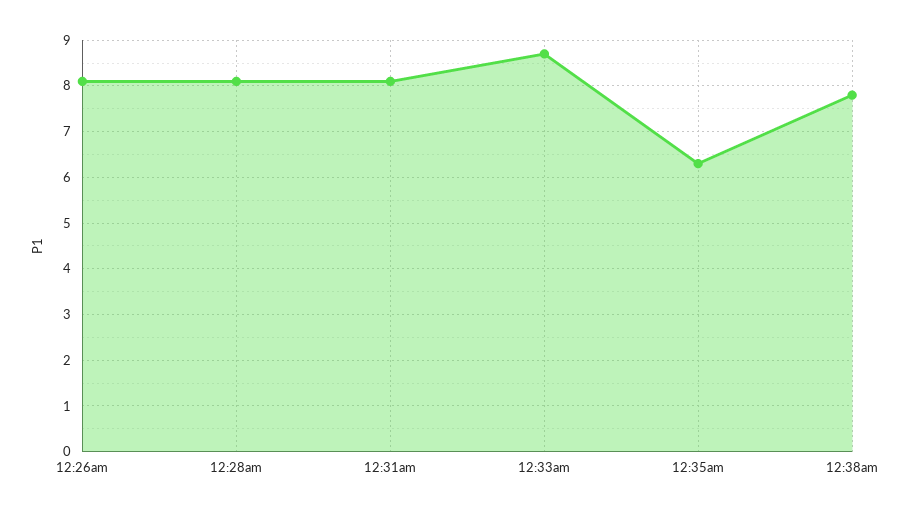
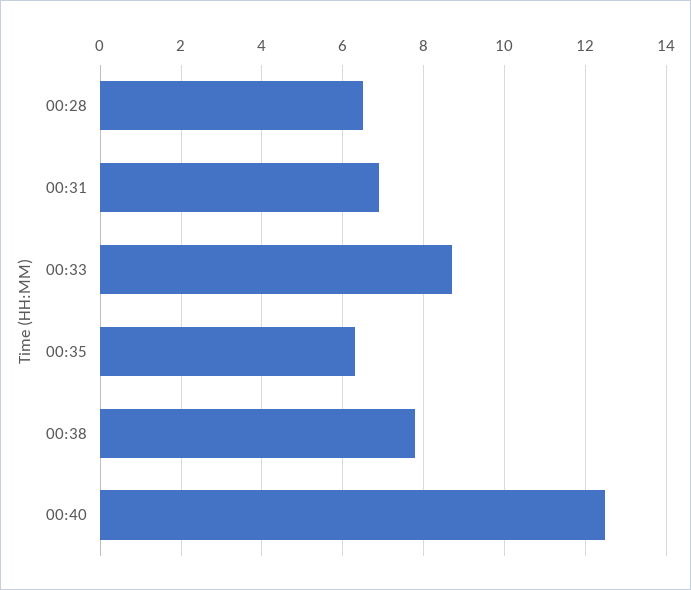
12:26am: 8 -> none
12:28am: 8 -> 6.5
12:31am: 8 -> 7
00:40: none -> 12.5

